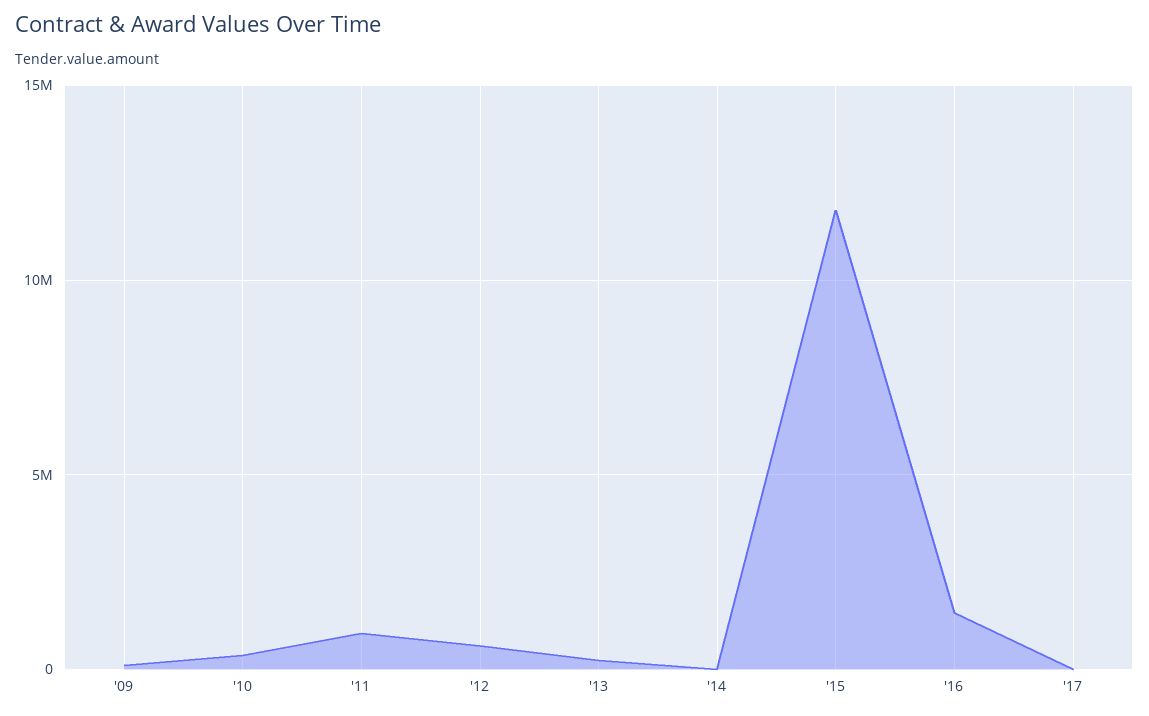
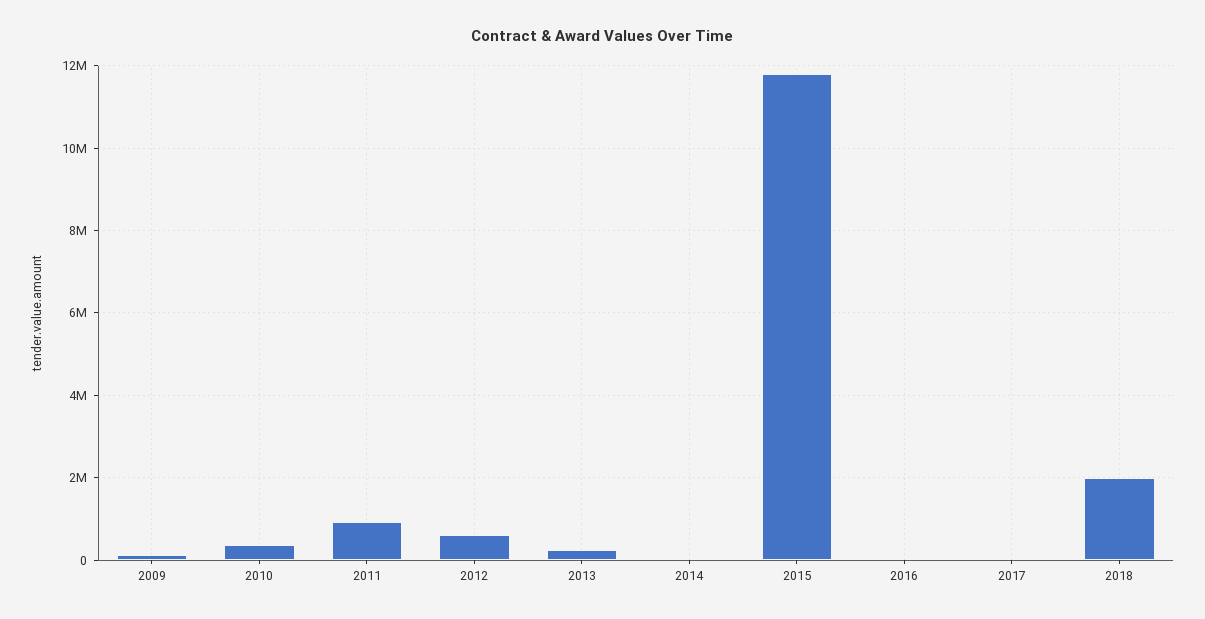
'16: 1500000 -> 0
2018: none -> 2000000

